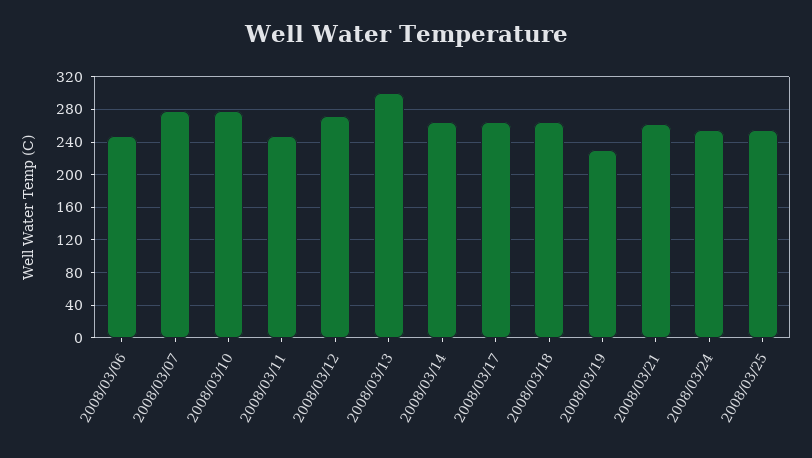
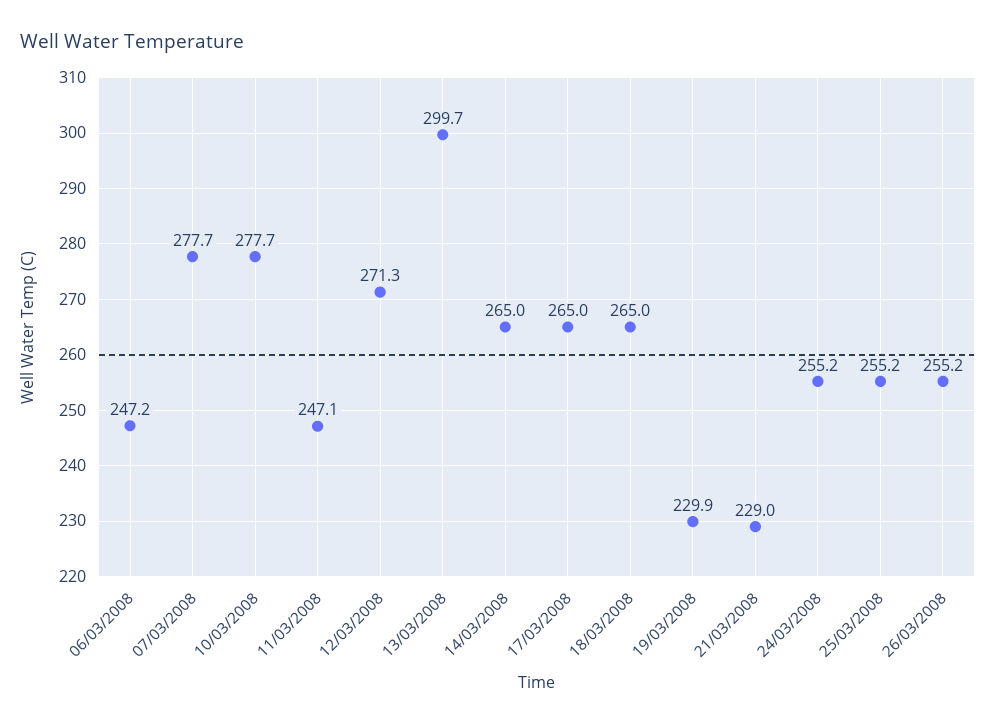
2008/03/21: 260 -> 229
26/03/2008: none -> 255.2

